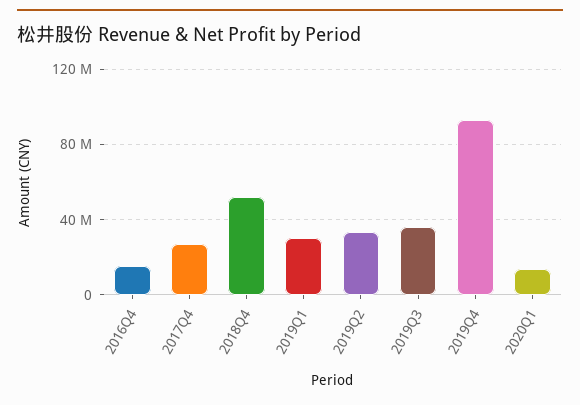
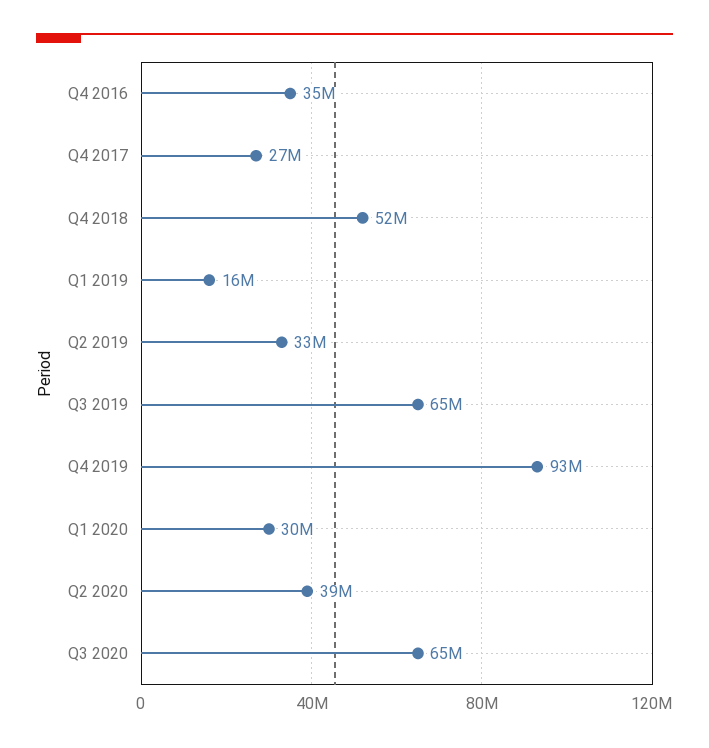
2016Q4: 15000000 -> 35000000
2019Q1: 30000000 -> 16000000
2019Q3: 35000000 -> 65000000
2020Q1: 15000000 -> 30000000
Q2 2020: none -> 39000000
Q3 2020: none -> 65000000

